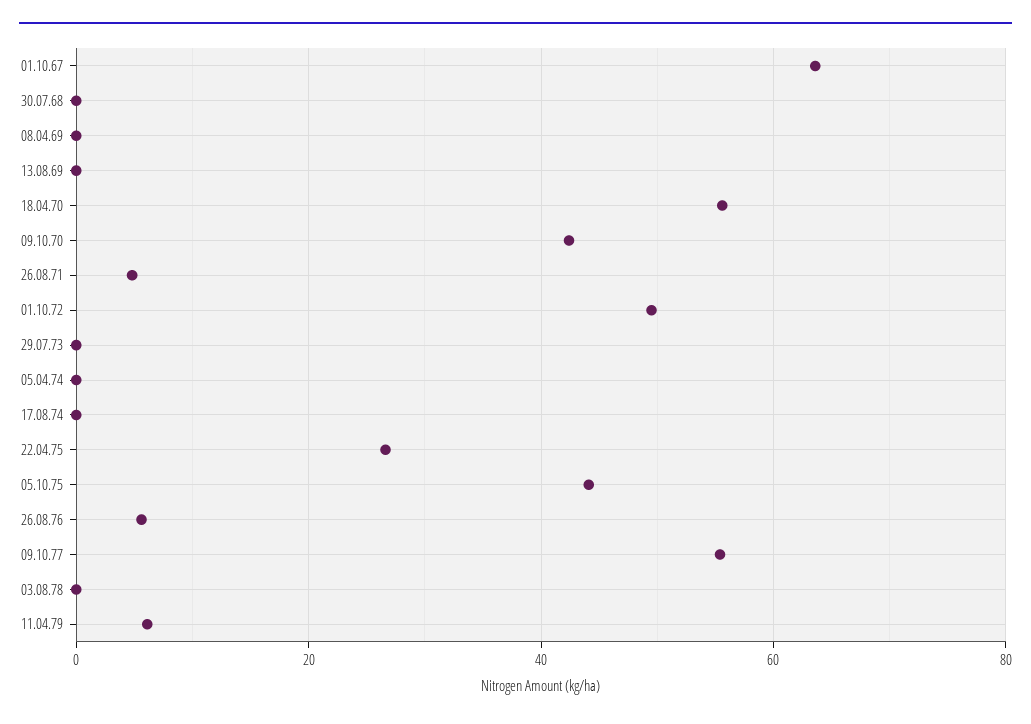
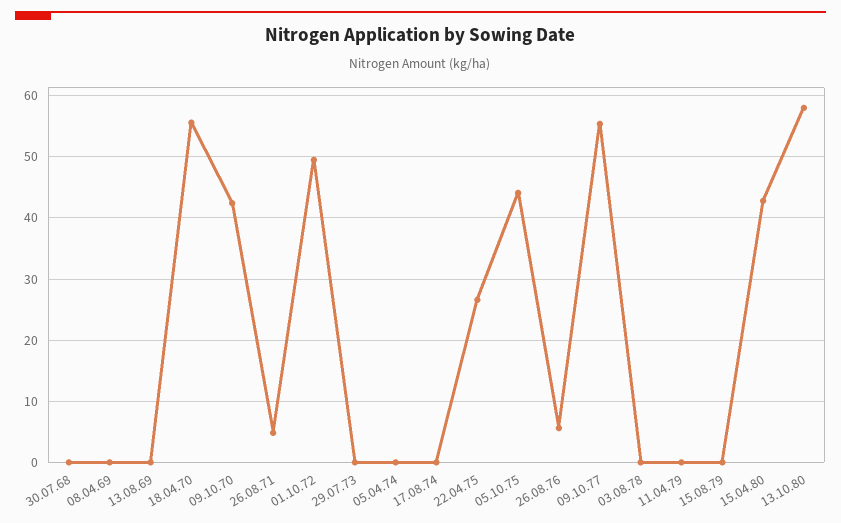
01.10.67: 64 -> none
11.04.79: 6 -> 0
15.08.79: none -> 0
15.04.80: none -> 43
13.10.80: none -> 58

